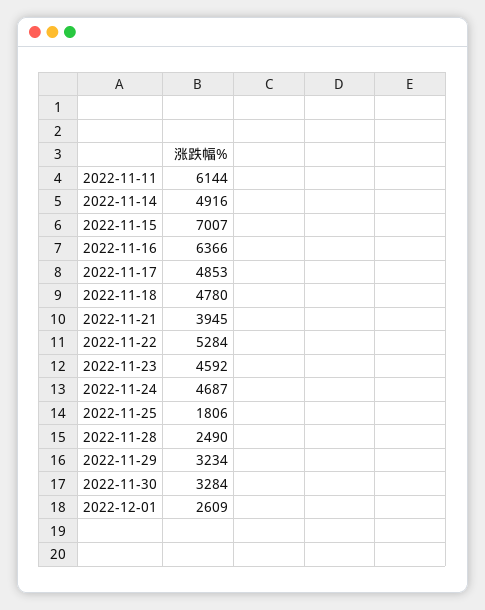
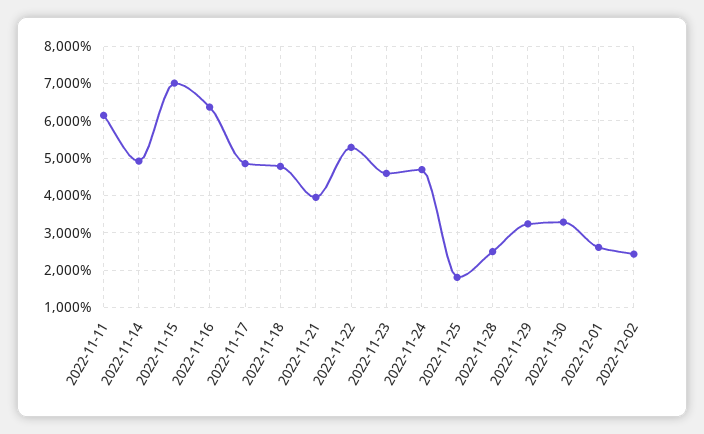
2022-12-02: none -> 2400

